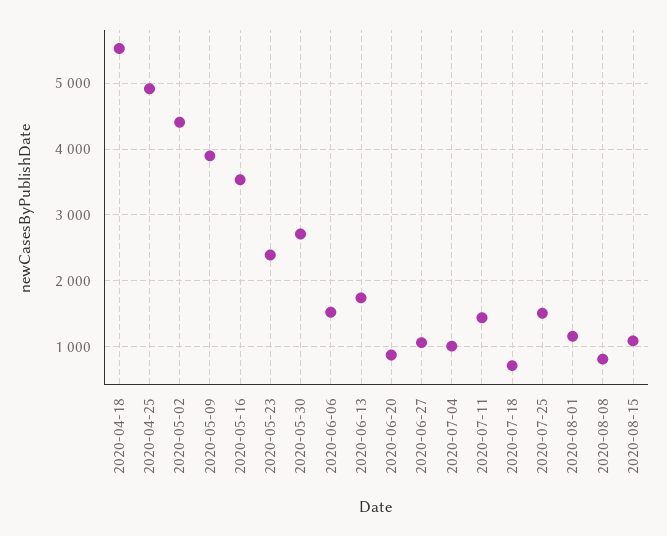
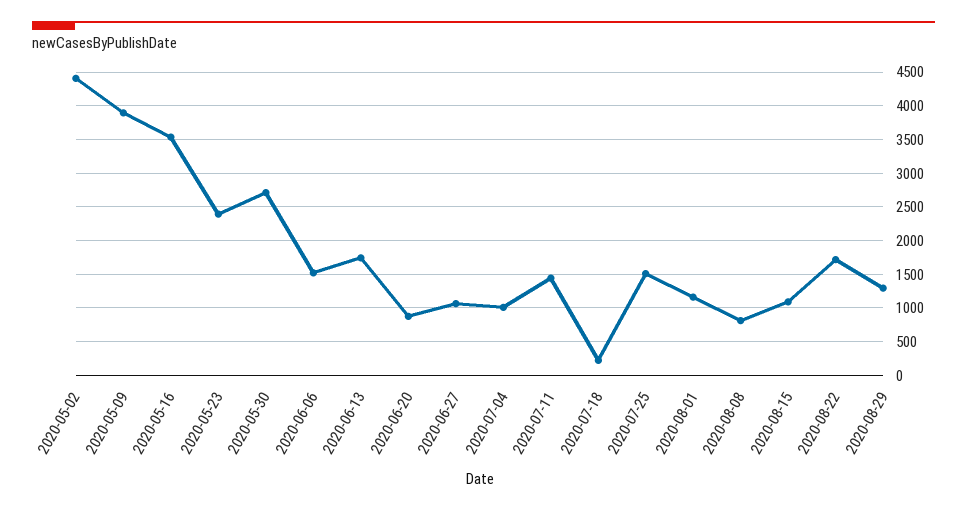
2020-04-18: 5500 -> none
2020-04-25: 4900 -> none
2020-07-18: 700 -> 200
2020-08-22: none -> 1700
2020-08-29: none -> 1300

